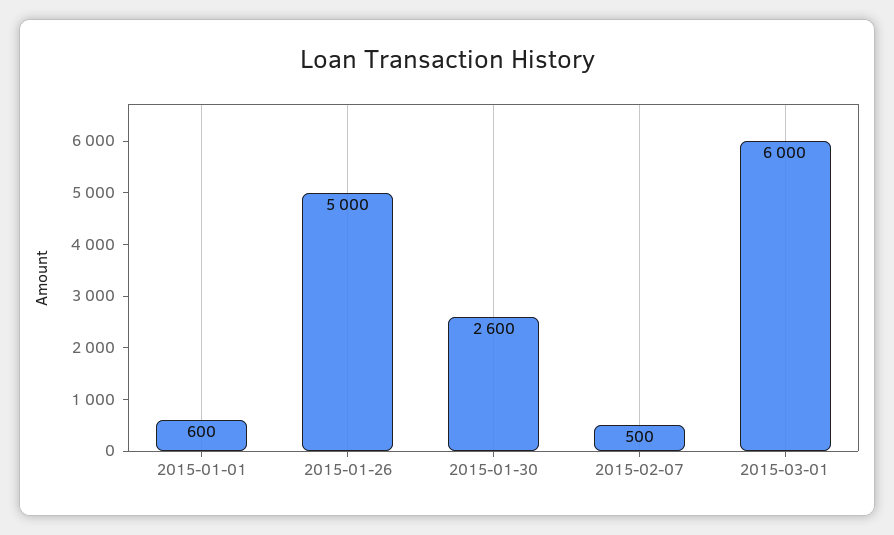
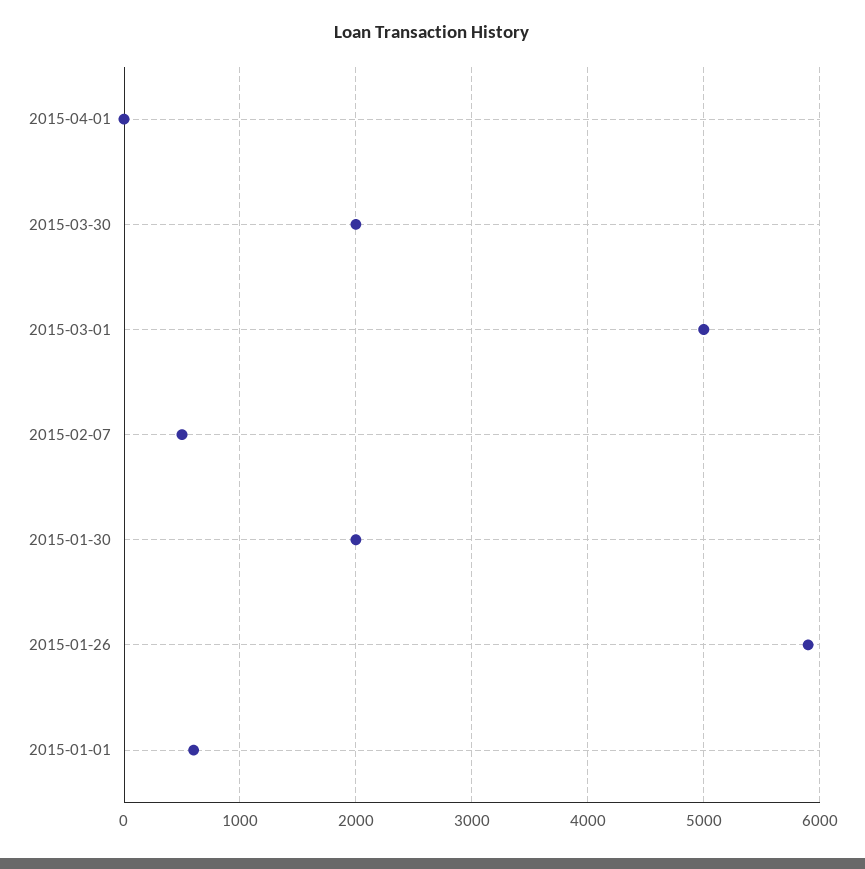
2015-01-26: 5000 -> 5900
2015-01-30: 2600 -> 2000
2015-03-01: 6000 -> 5000
2015-04-01: none -> 0
2015-03-30: none -> 2000

